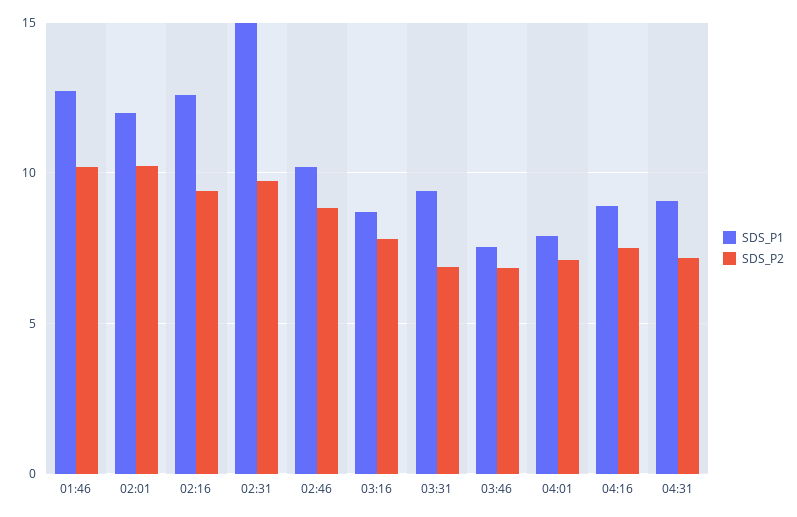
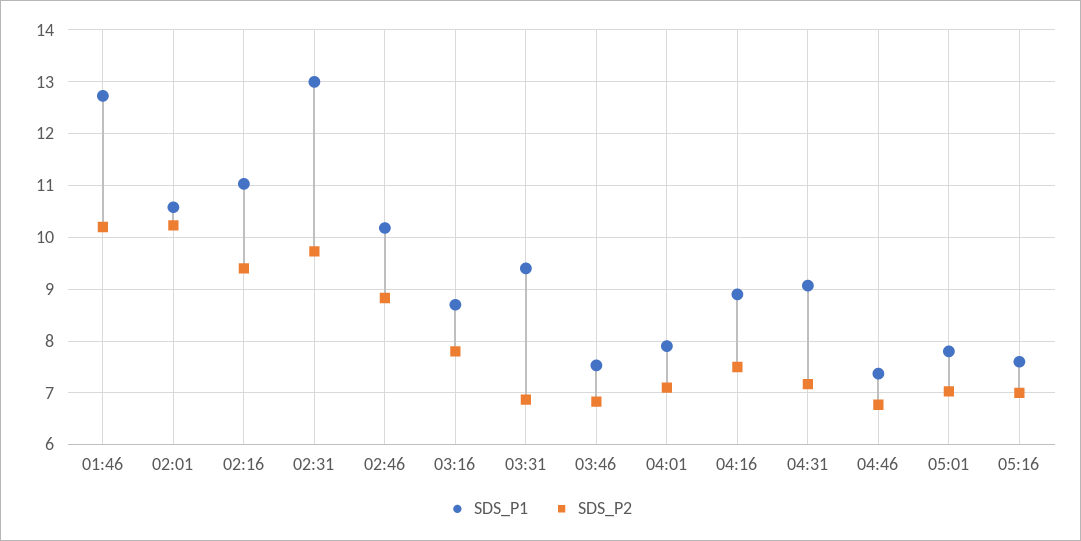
SDS_P1, 02:01: 12 -> 10.6
SDS_P1, 02:16: 12.5 -> 11
SDS_P1, 02:31: 15 -> 13
SDS_P1, 04:46: none -> 7.4
SDS_P2, 04:46: none -> 6.8
SDS_P1, 05:01: none -> 7.8
SDS_P2, 05:01: none -> 7
SDS_P1, 05:16: none -> 7.6
SDS_P2, 05:16: none -> 7

